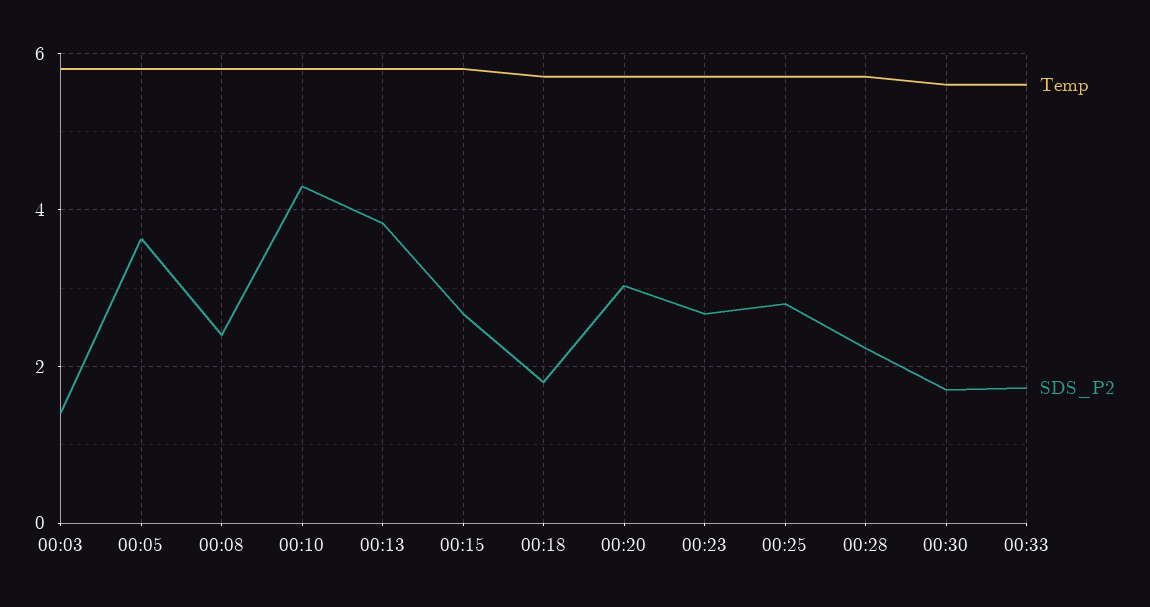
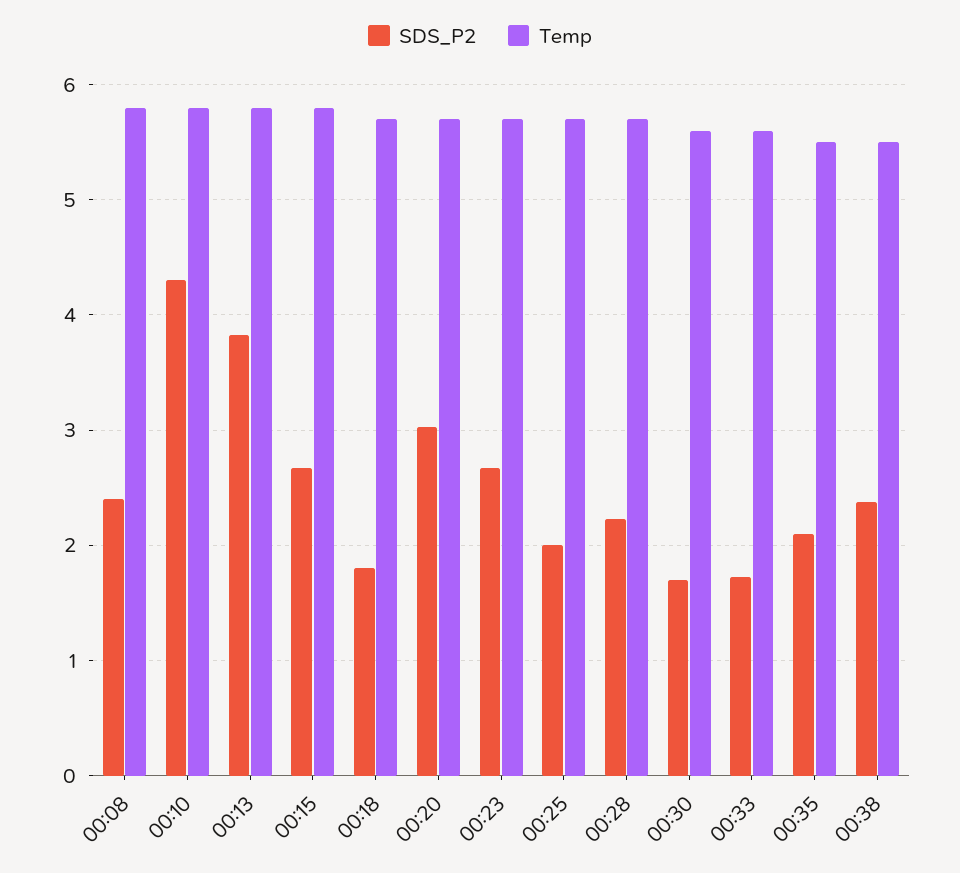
Temp, 00:03: 5.8 -> none
SDS_P2, 00:03: 1.4 -> none
Temp, 00:05: 5.8 -> none
SDS_P2, 00:05: 3.6 -> none
SDS_P2, 00:25: 2.8 -> 2
SDS_P2, 00:35: none -> 2.1
Temp, 00:35: none -> 5.5
SDS_P2, 00:38: none -> 2.4
Temp, 00:38: none -> 5.5

